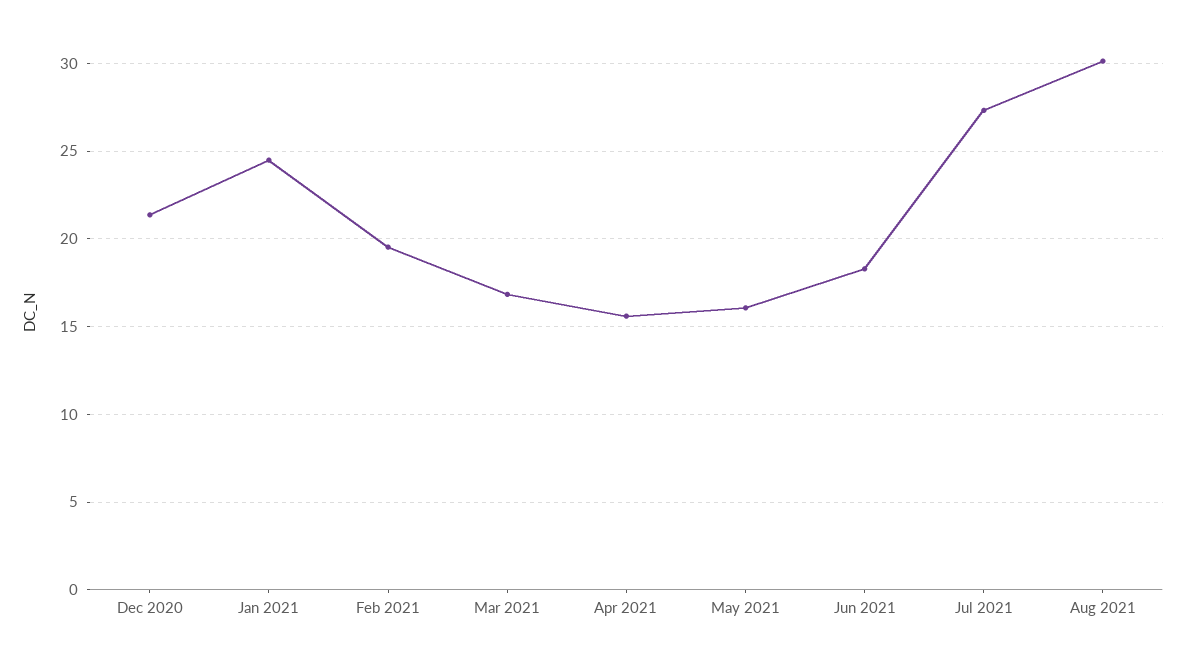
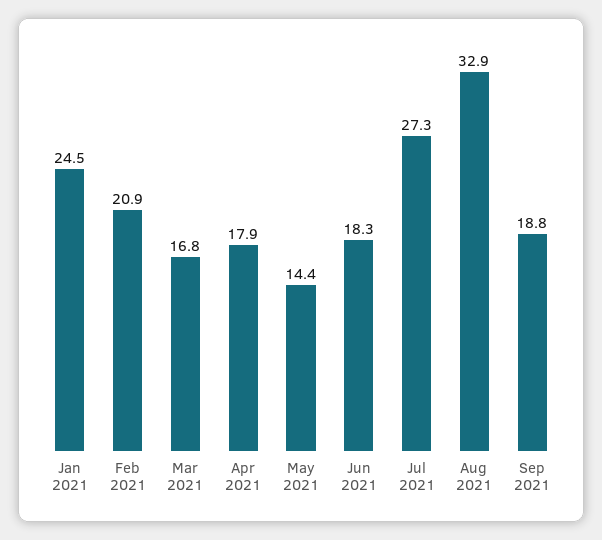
Dec 2020: 21.5 -> none
Feb 2021: 19.5 -> 20.9
Apr 2021: 15.5 -> 17.9
May 2021: 16 -> 14.4
Aug 2021: 30 -> 32.9
Sep 2021: none -> 18.8

